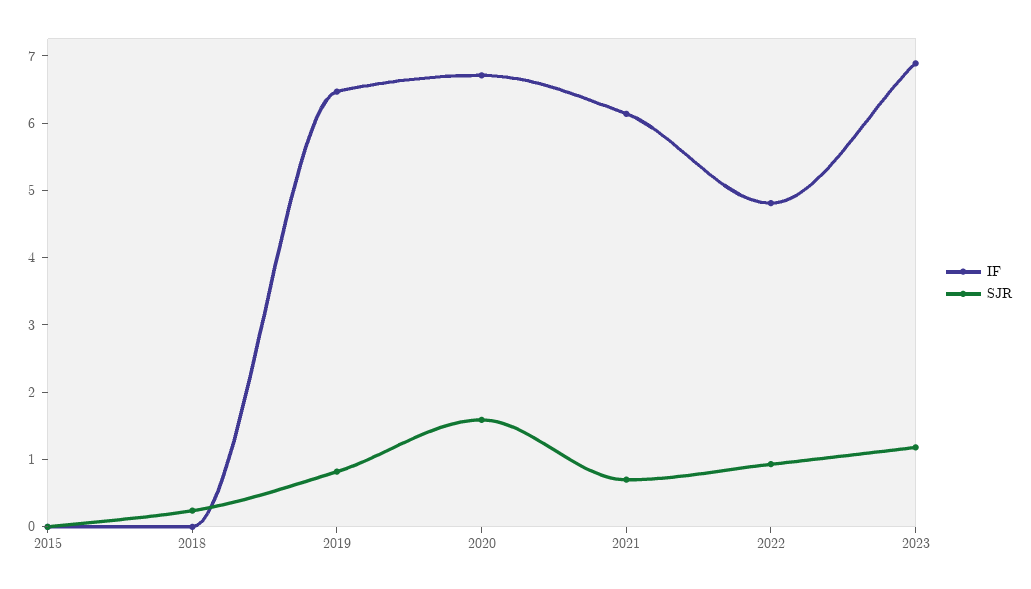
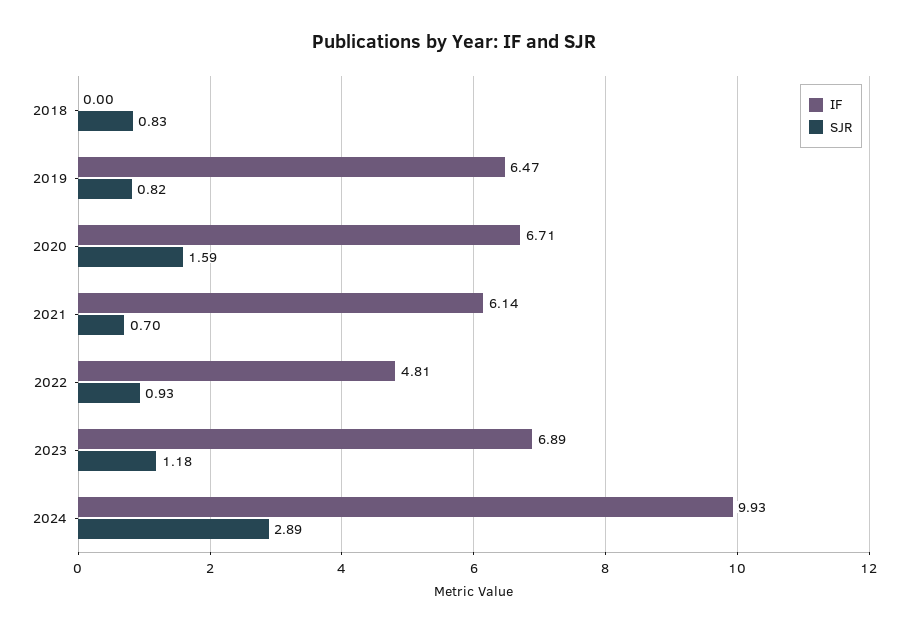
IF, 2015: 0 -> none
SJR, 2015: 0 -> none
SJR, 2018: 0.2 -> 0.83
IF, 2024: none -> 9.93
SJR, 2024: none -> 2.89

